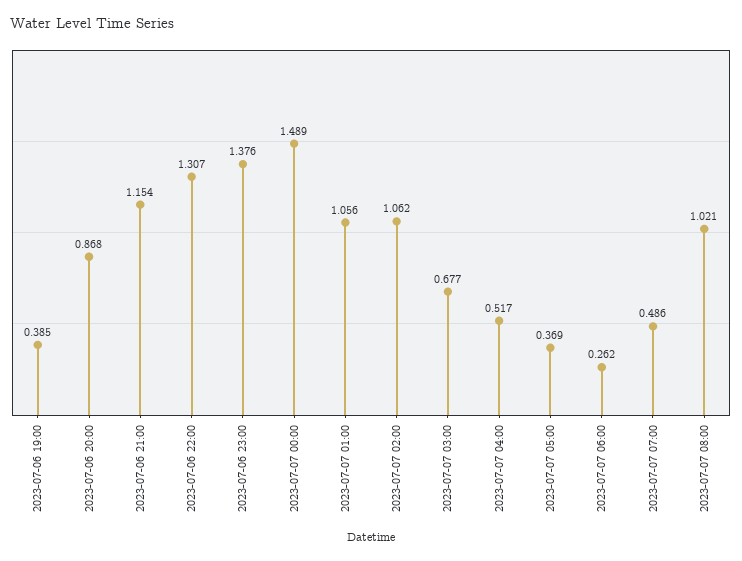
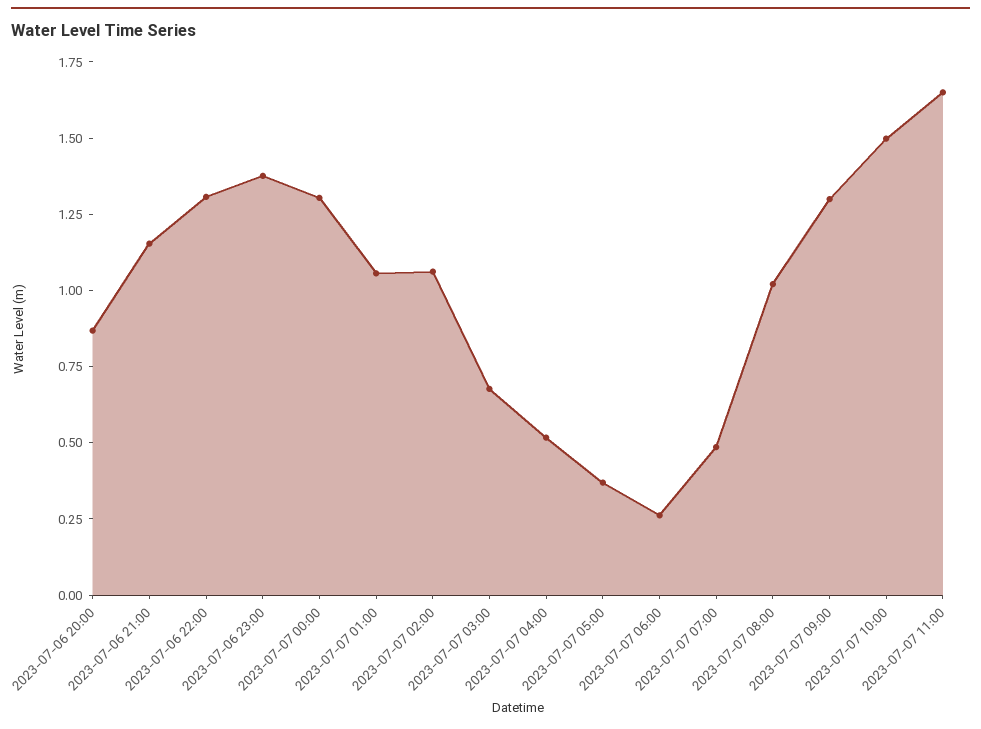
2023-07-06 19:00: 0.385 -> none
2023-07-07 00:00: 1.489 -> 1.3
2023-07-07 09:00: none -> 1.3
2023-07-07 10:00: none -> 1.5
2023-07-07 11:00: none -> 1.65

